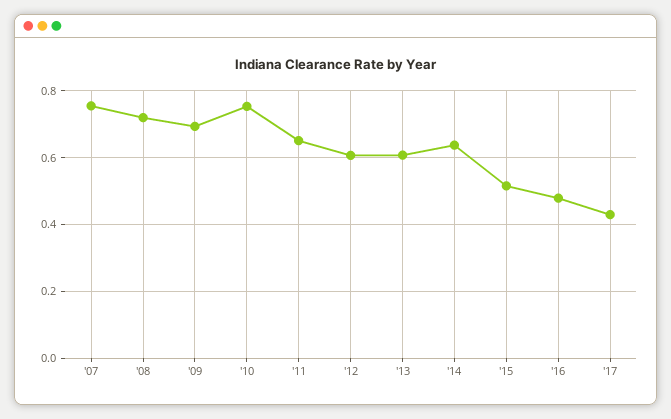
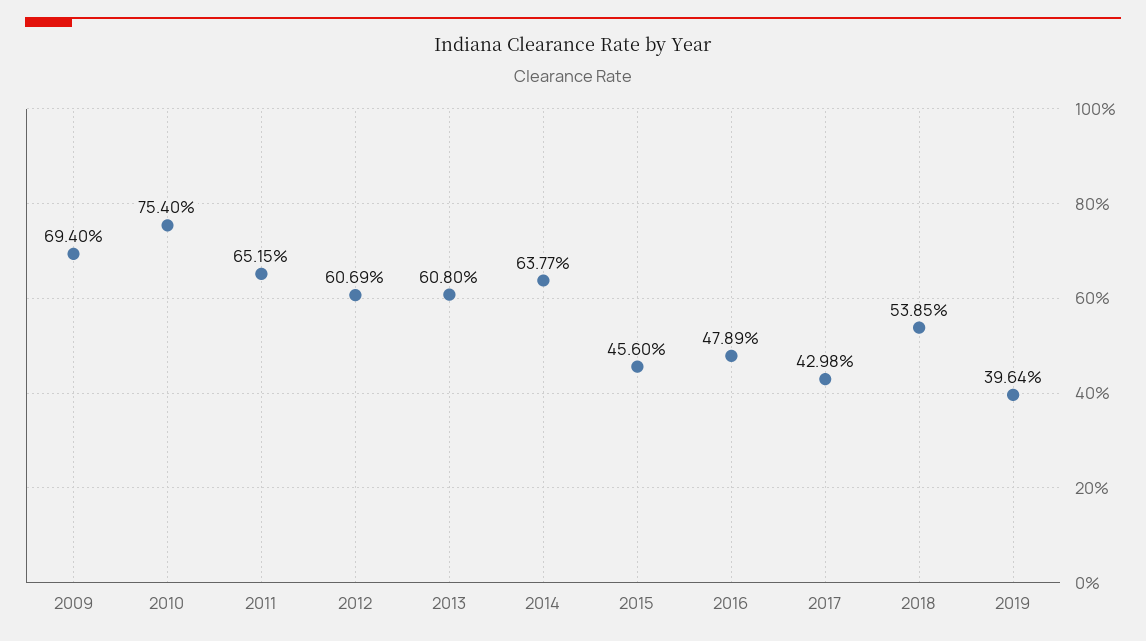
'07: 0.76 -> none
'08: 0.72 -> none
'15: 0.52 -> 0.456
2018: none -> 0.5385
2019: none -> 0.3964

